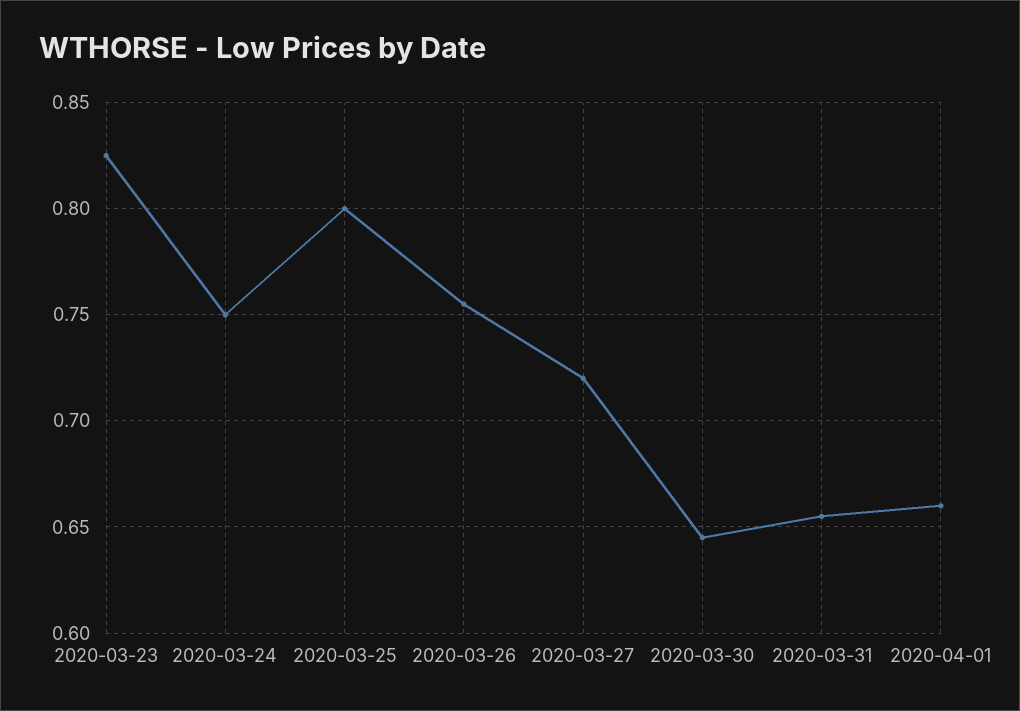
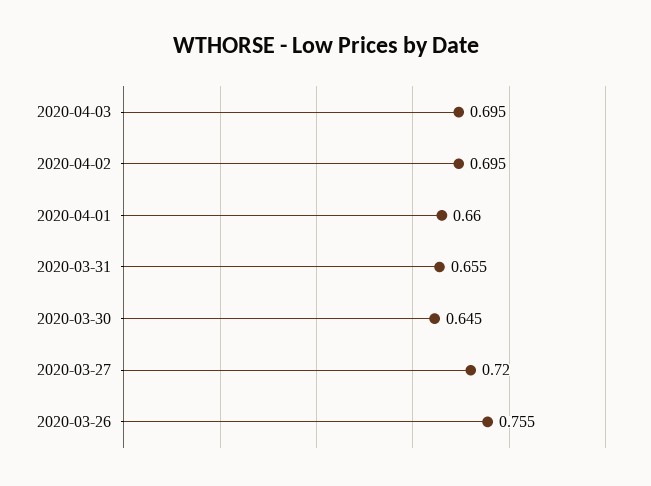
2020-03-23: 0.825 -> none
2020-03-24: 0.75 -> none
2020-03-25: 0.8 -> none
2020-04-03: none -> 0.695
2020-04-02: none -> 0.695

